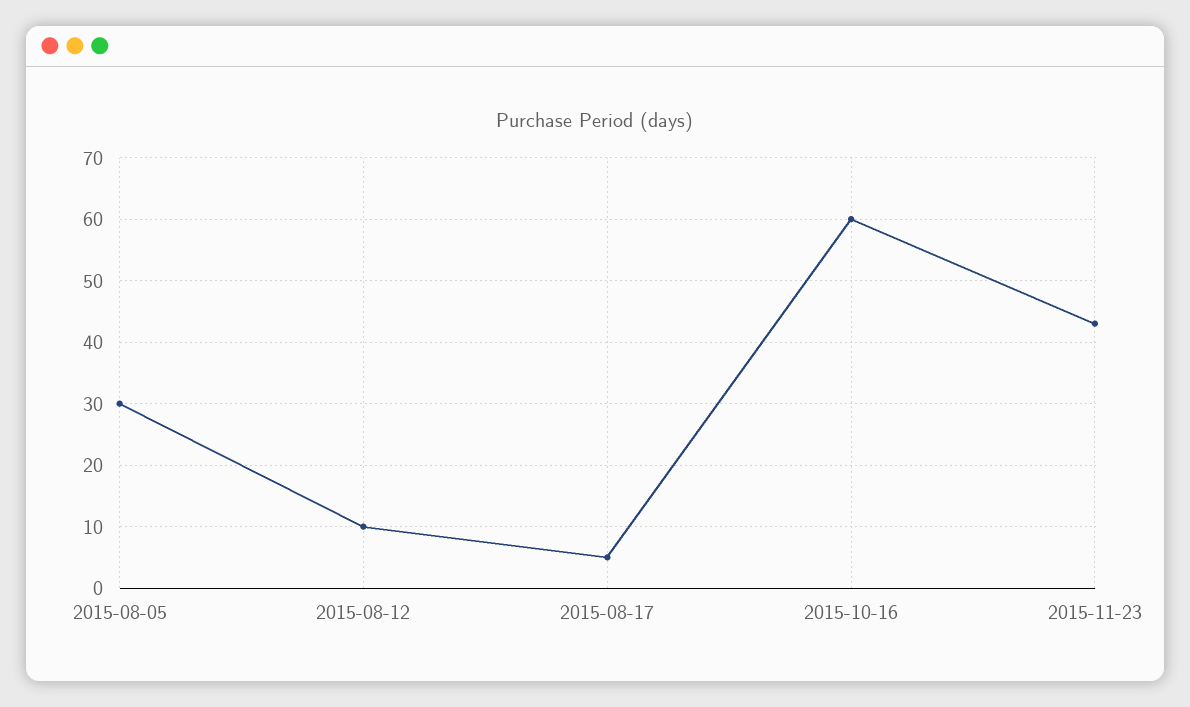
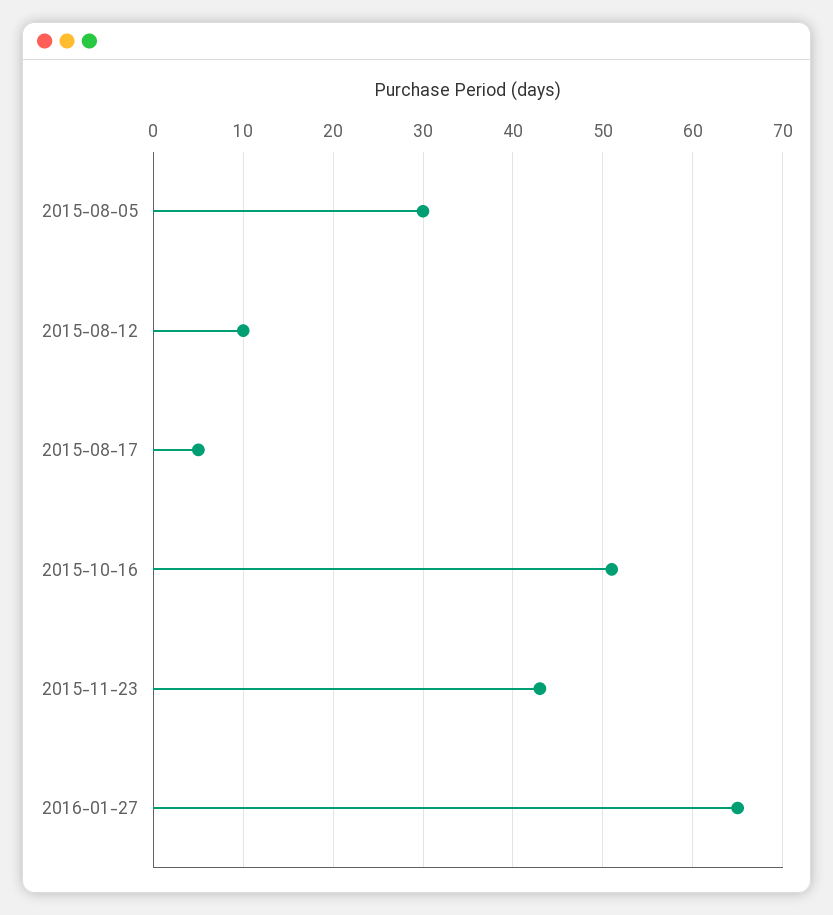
2015-10-16: 60 -> 51
2016-01-27: none -> 65

